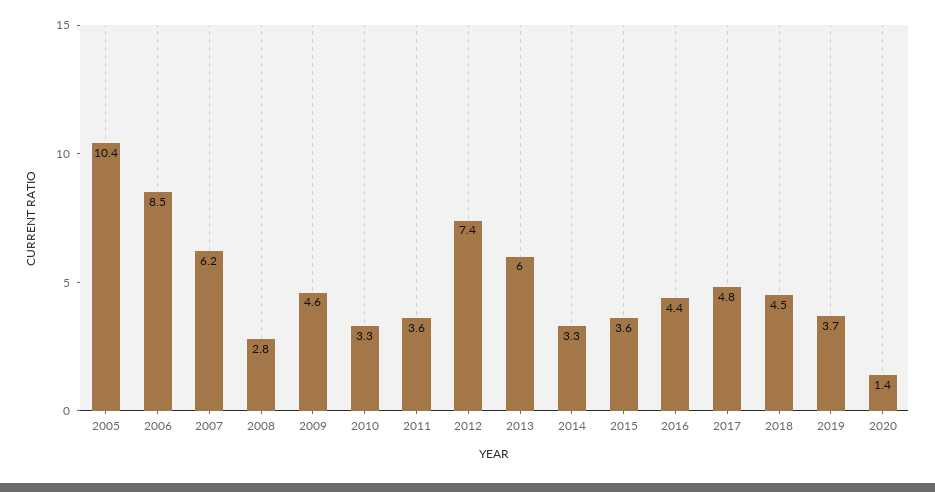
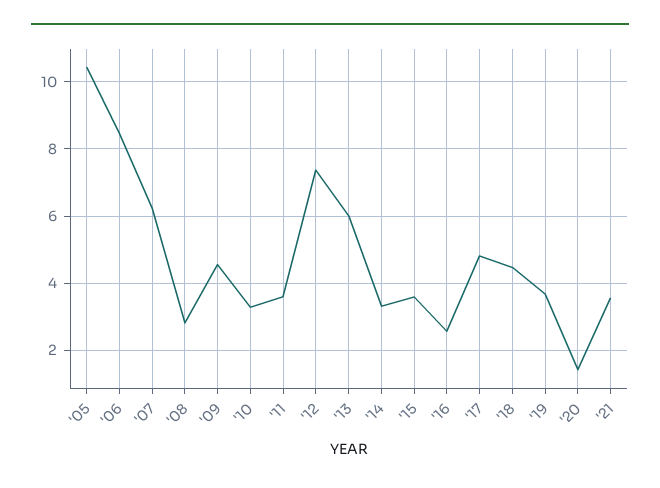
2016: 4.4 -> 2.6
'21: none -> 3.6

